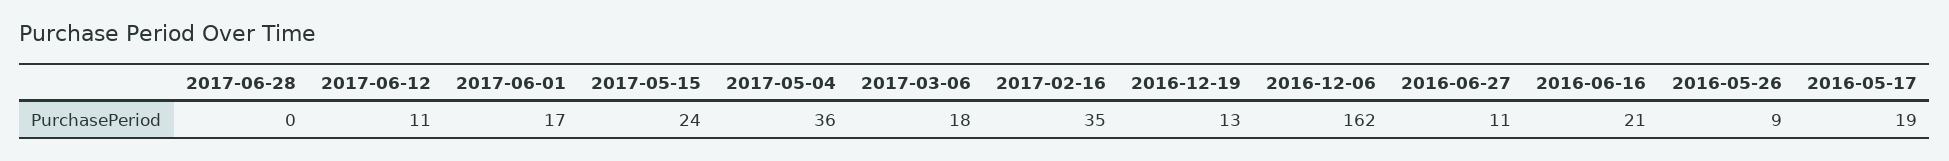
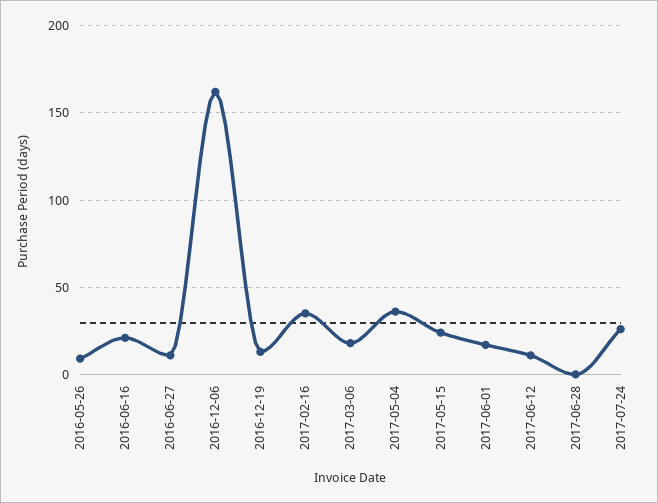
2016-05-17: 19 -> none
2017-07-24: none -> 25

